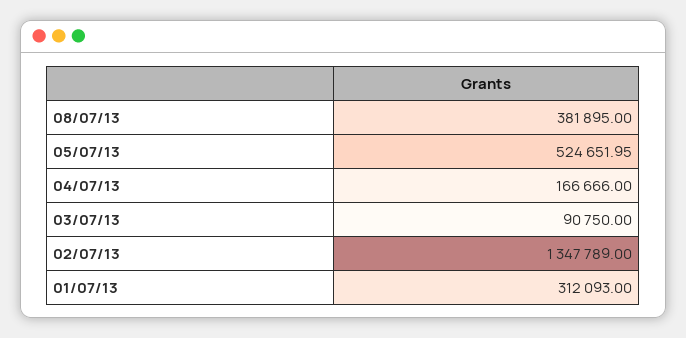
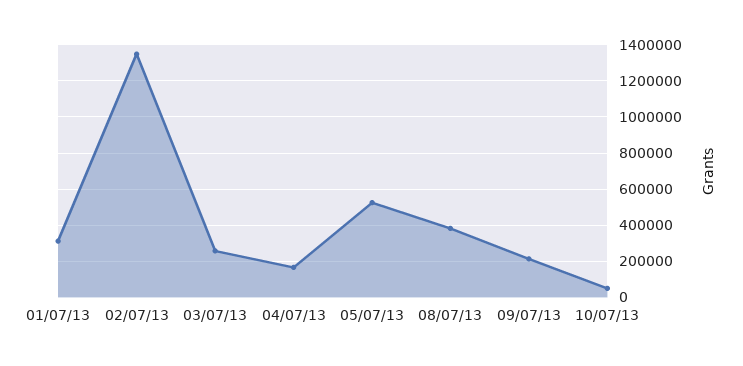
03/07/13: 90750 -> 250000
09/07/13: none -> 200000
10/07/13: none -> 50000

